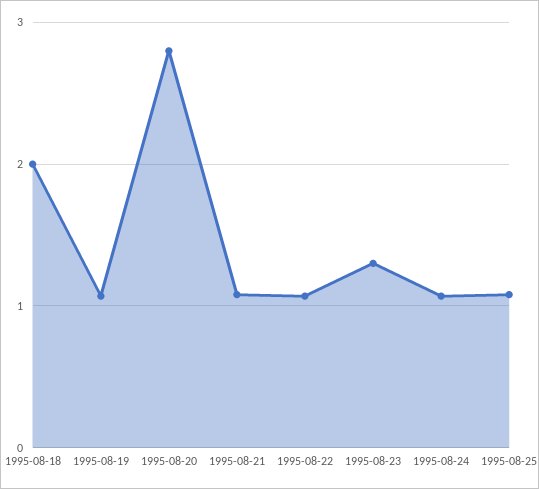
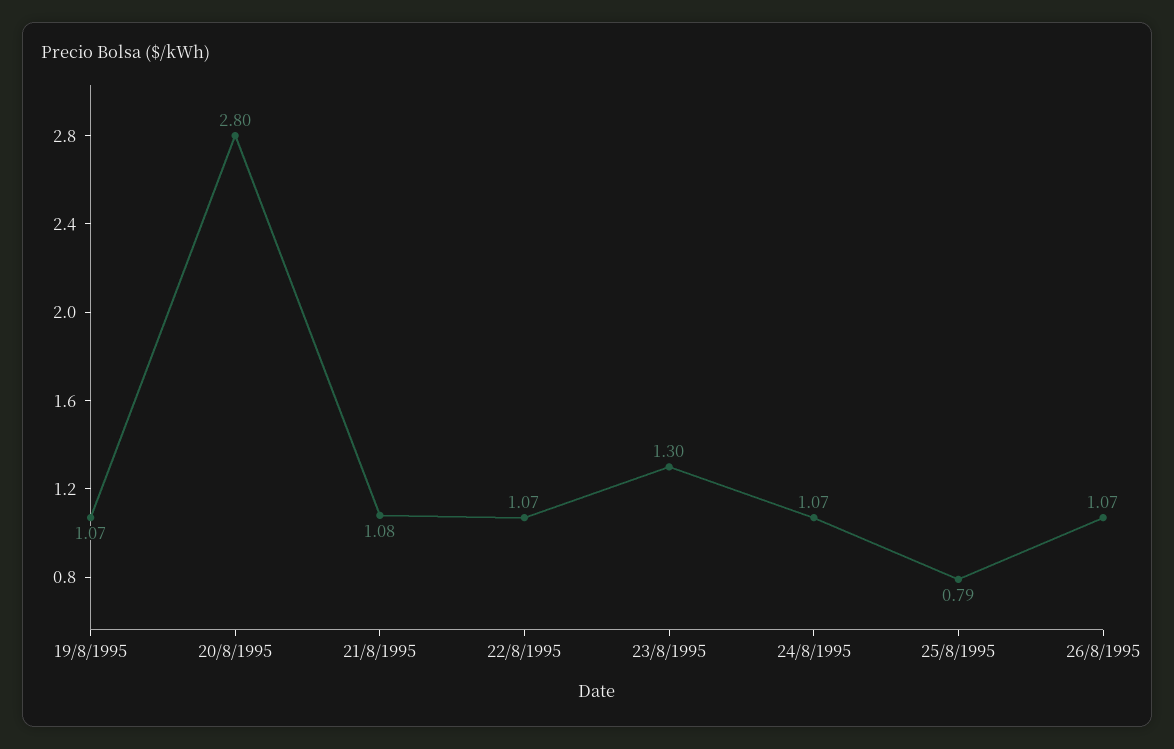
1995-08-18: 2 -> none
1995-08-25: 1.1 -> 0.79
26/8/1995: none -> 1.07

